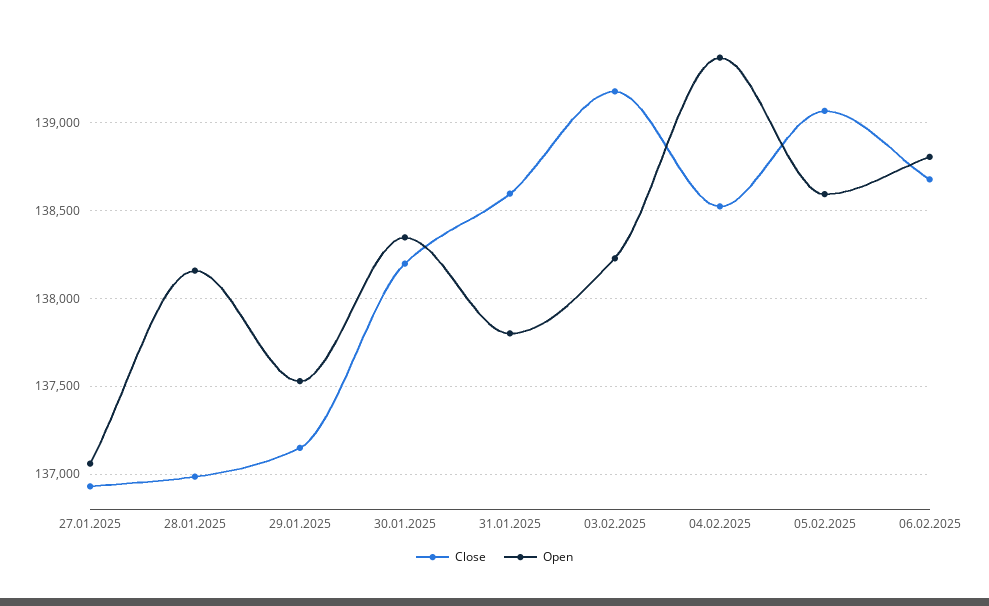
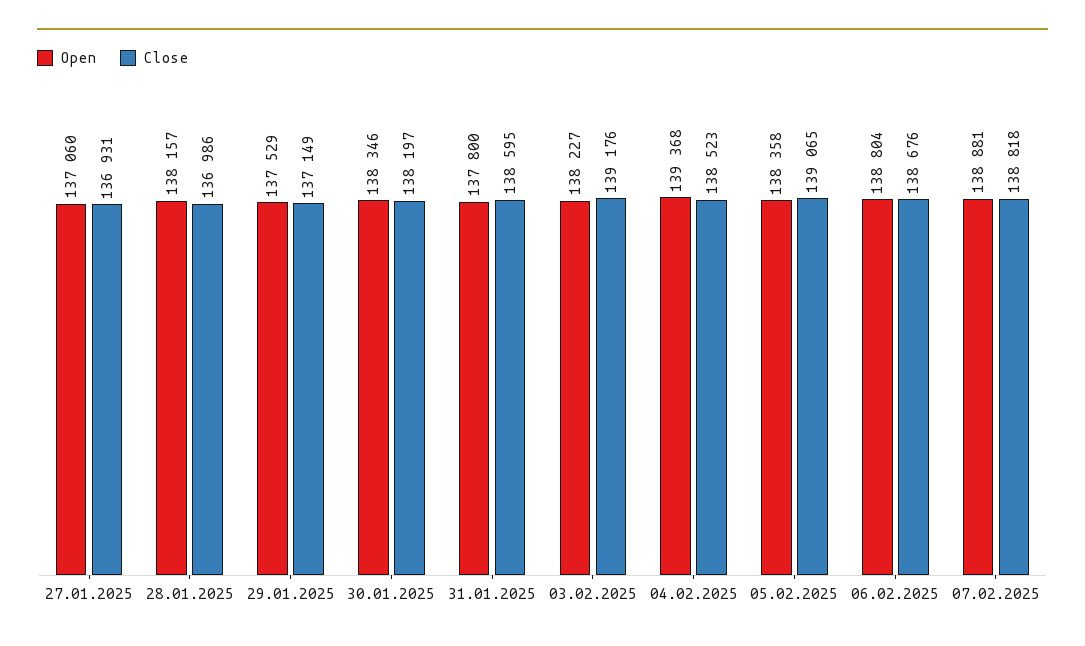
Open, 05.02.2025: 138600 -> 138358
Open, 07.02.2025: none -> 138881
Close, 07.02.2025: none -> 138818

